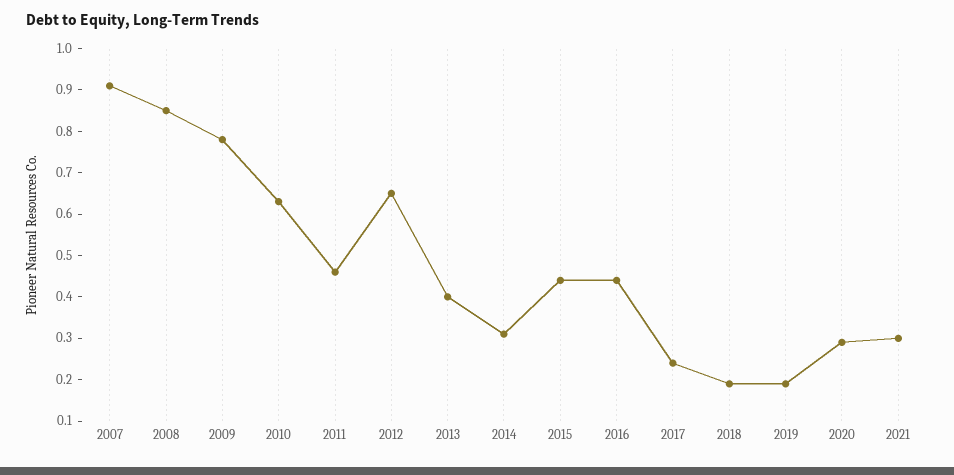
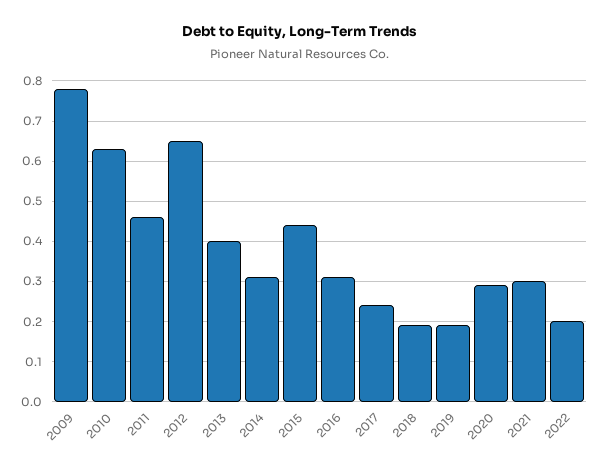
2007: 0.9 -> none
2008: 0.85 -> none
2016: 0.45 -> 0.3
2022: none -> 0.2

